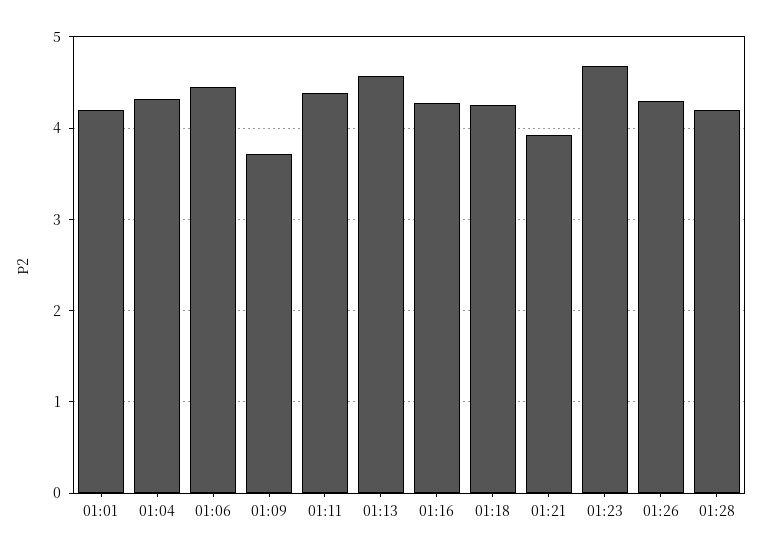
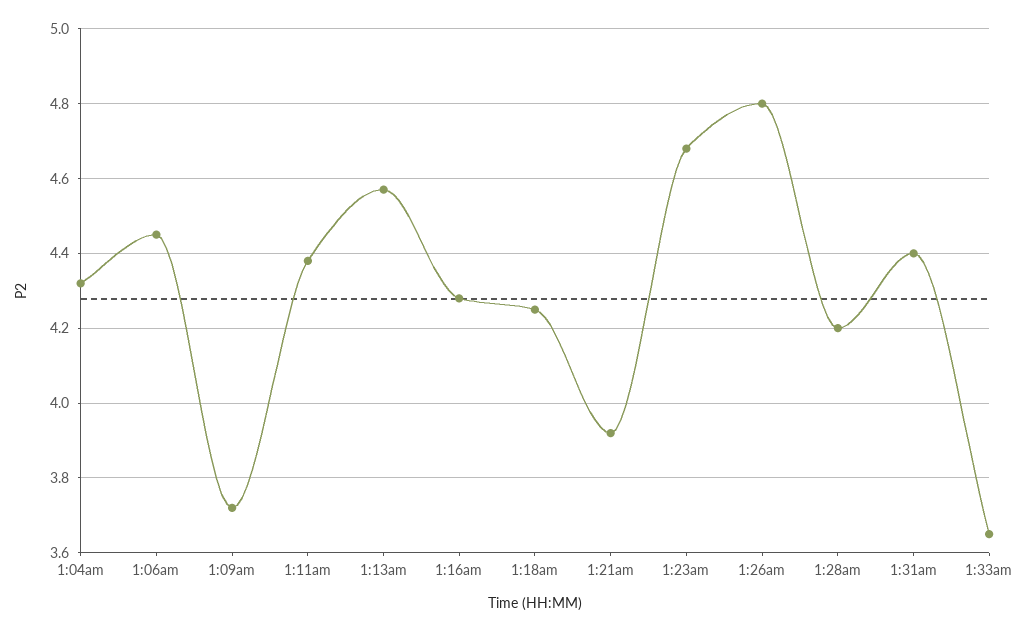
01:01: 4.2 -> none
01:26: 4.3 -> 4.8
1:31am: none -> 4.4
1:33am: none -> 3.65

